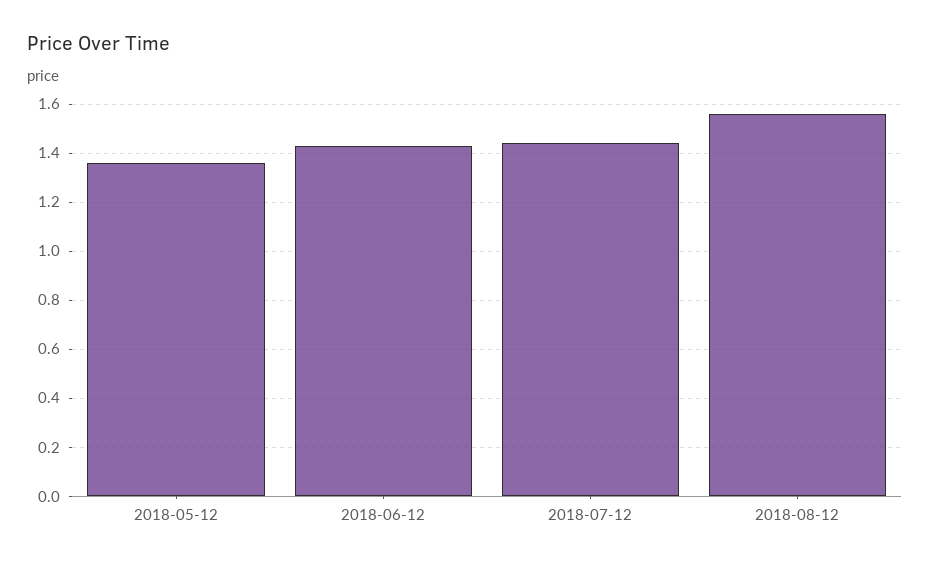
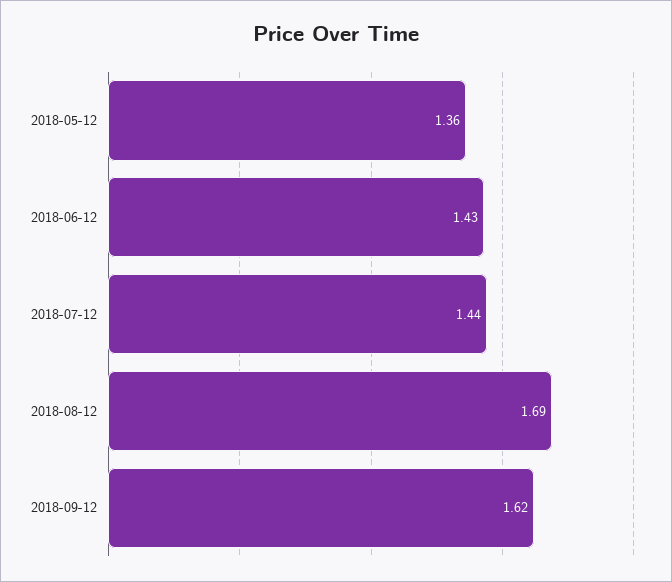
2018-08-12: 1.55 -> 1.69
2018-09-12: none -> 1.62

